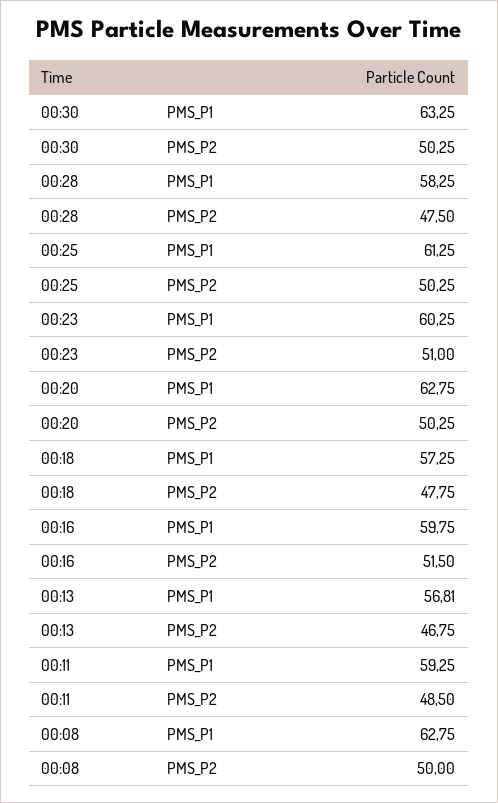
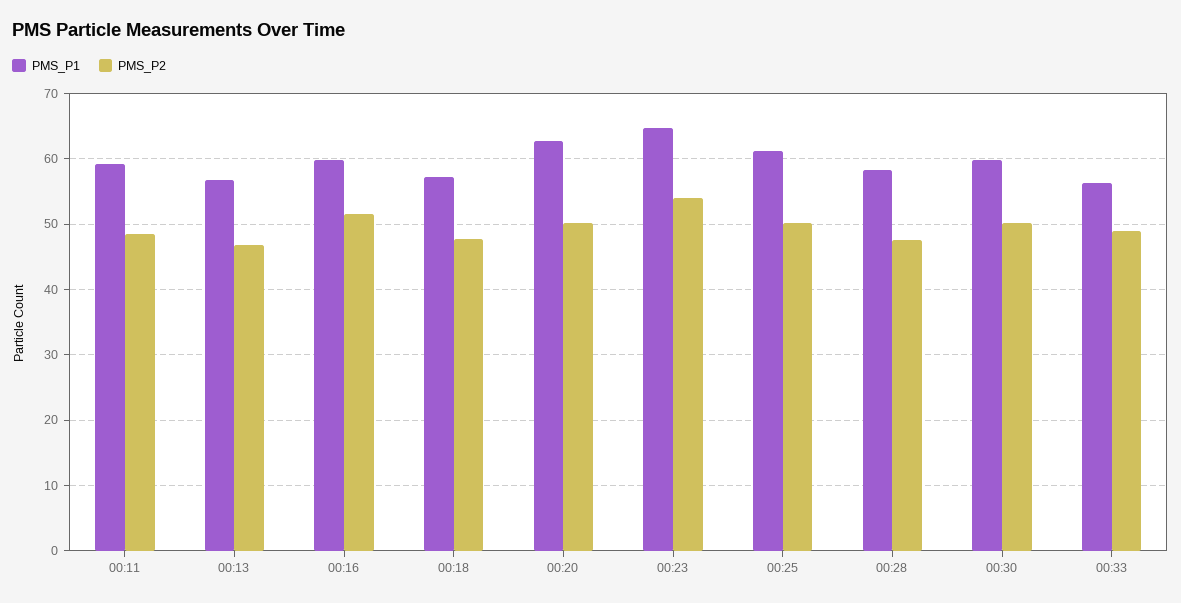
PMS_P1, 00:30: 63.25 -> 60
PMS_P1, 00:23: 60.25 -> 65
PMS_P2, 00:23: 51 -> 54
PMS_P1, 00:08: 62.75 -> none
PMS_P2, 00:08: 50 -> none
PMS_P1, 00:33: none -> 56
PMS_P2, 00:33: none -> 49

